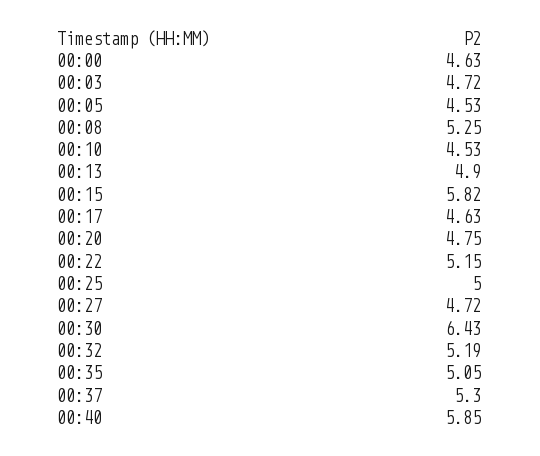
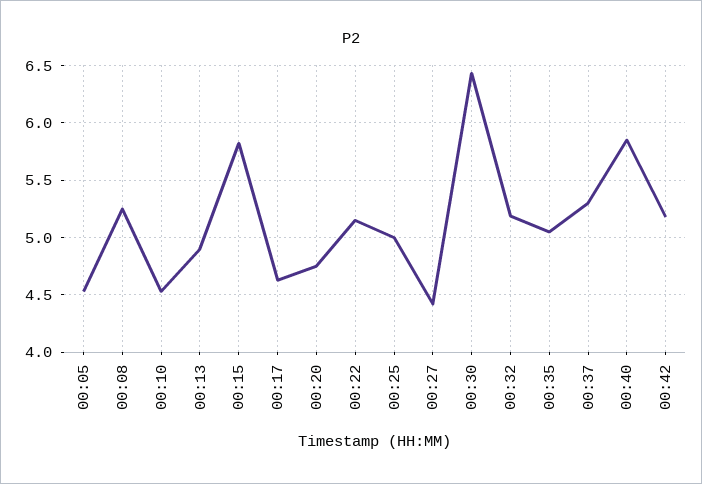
00:00: 4.63 -> none
00:03: 4.72 -> none
00:27: 4.72 -> 4.4
00:42: none -> 5.2

